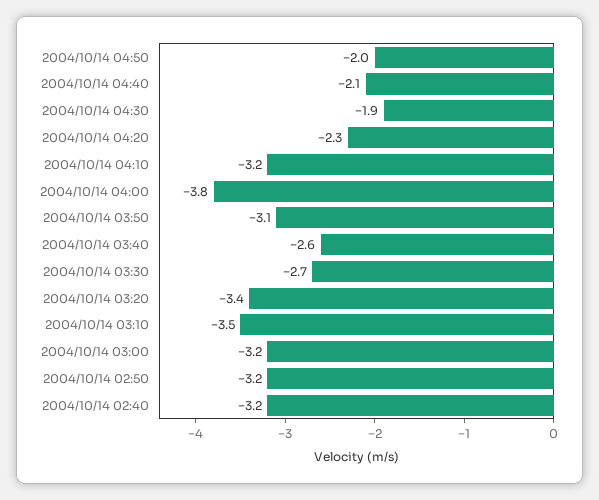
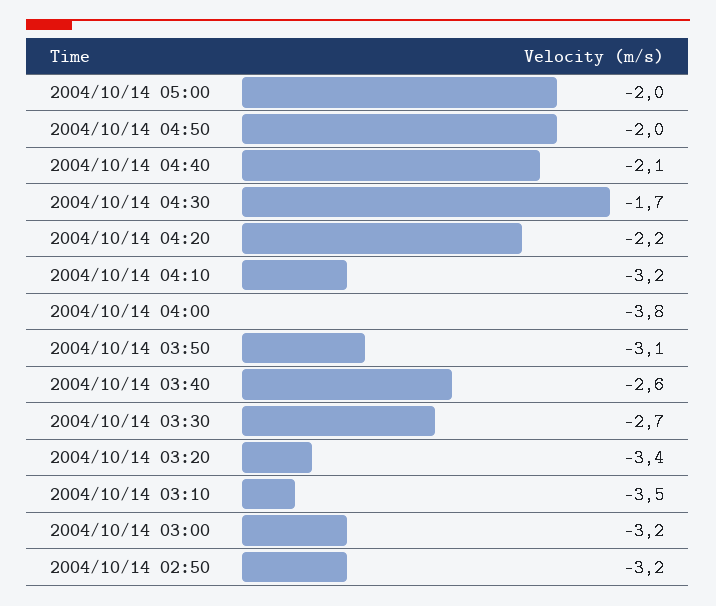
2004/10/14 04:30: -1.9 -> -1.7
2004/10/14 04:20: -2.3 -> -2.2
2004/10/14 02:40: -3.2 -> none
2004/10/14 05:00: none -> -2

